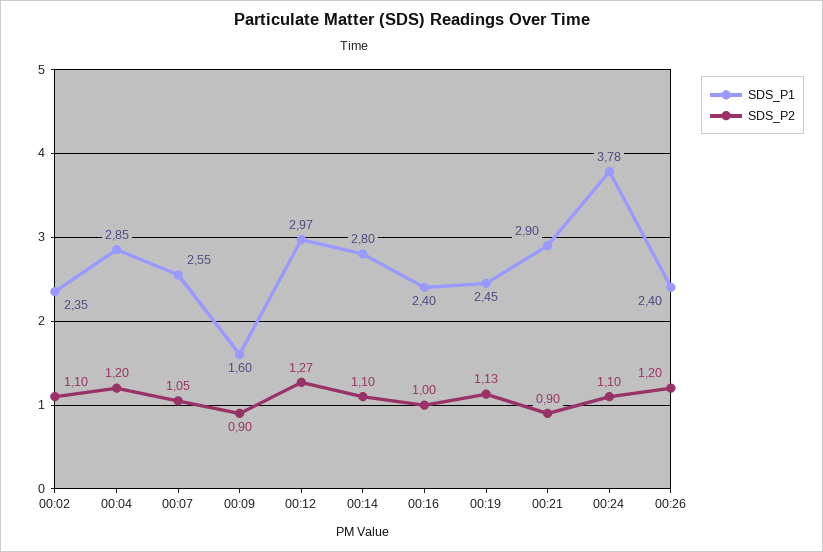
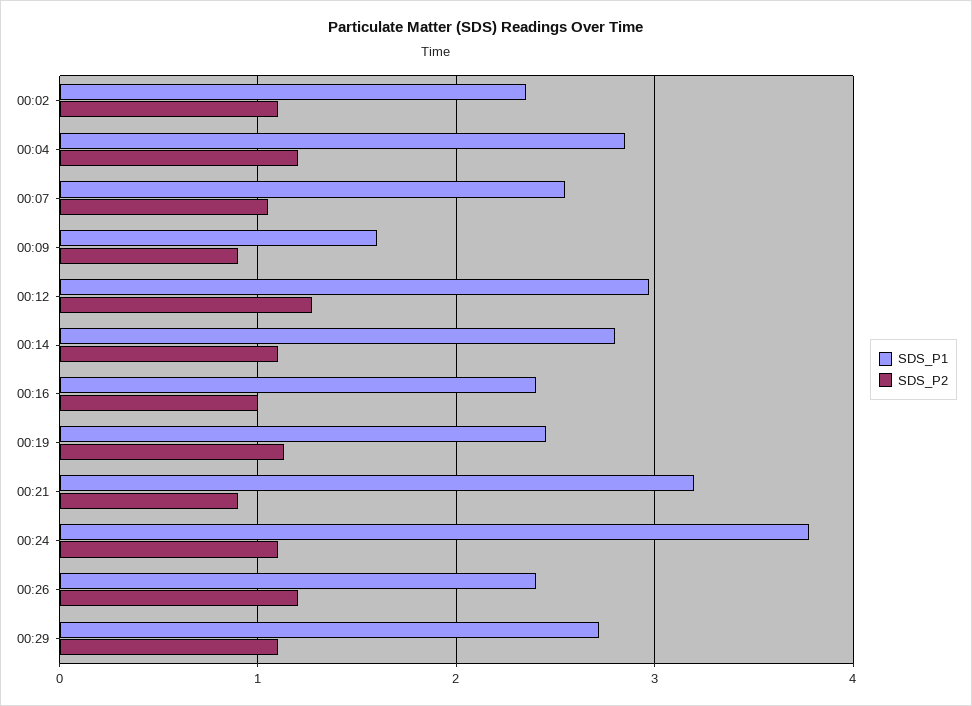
SDS_P1, 00:21: 2.9 -> 3.2
SDS_P1, 00:29: none -> 2.7
SDS_P2, 00:29: none -> 1.1

